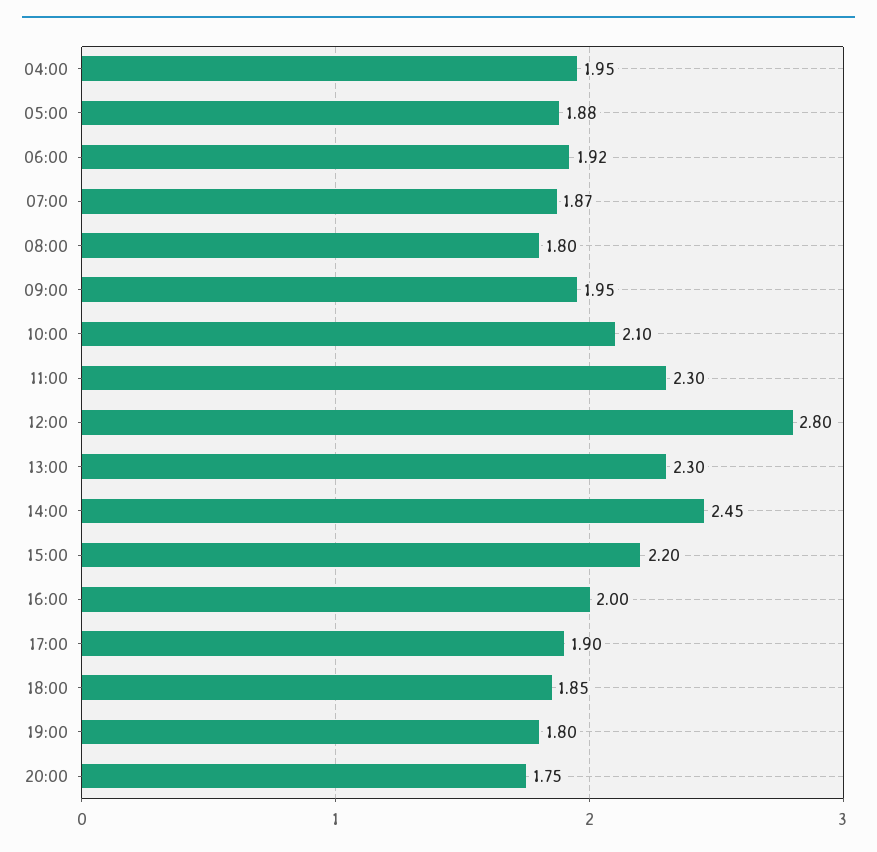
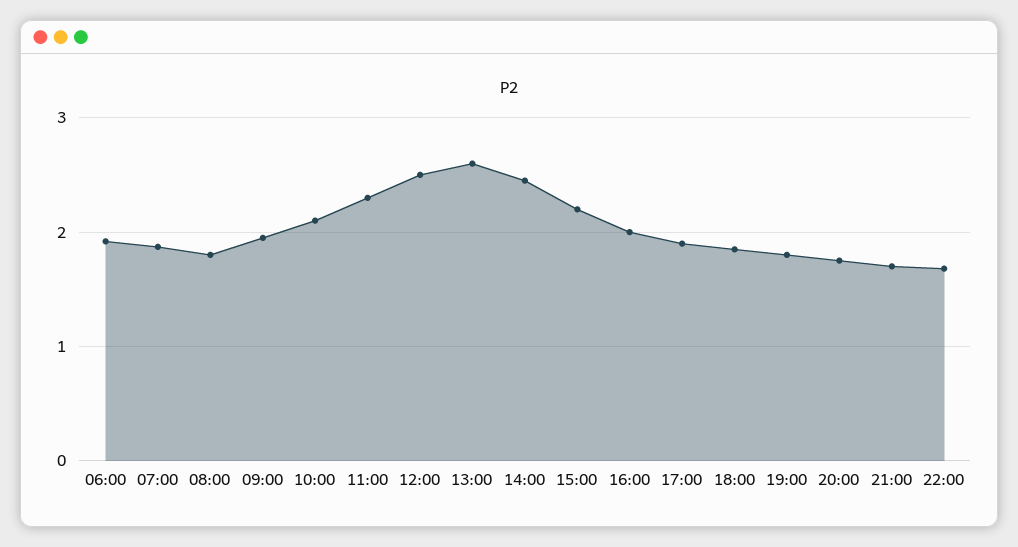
04:00: 1.95 -> none
05:00: 1.88 -> none
12:00: 2.8 -> 2.5
13:00: 2.3 -> 2.6
21:00: none -> 1.7
22:00: none -> 1.7

